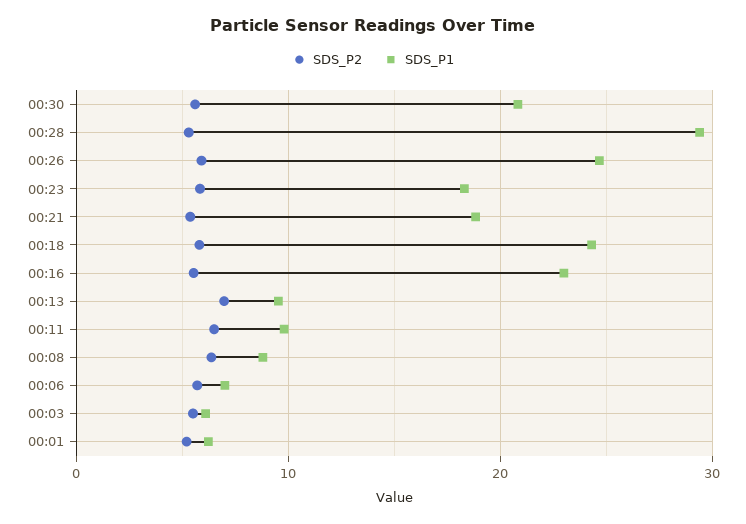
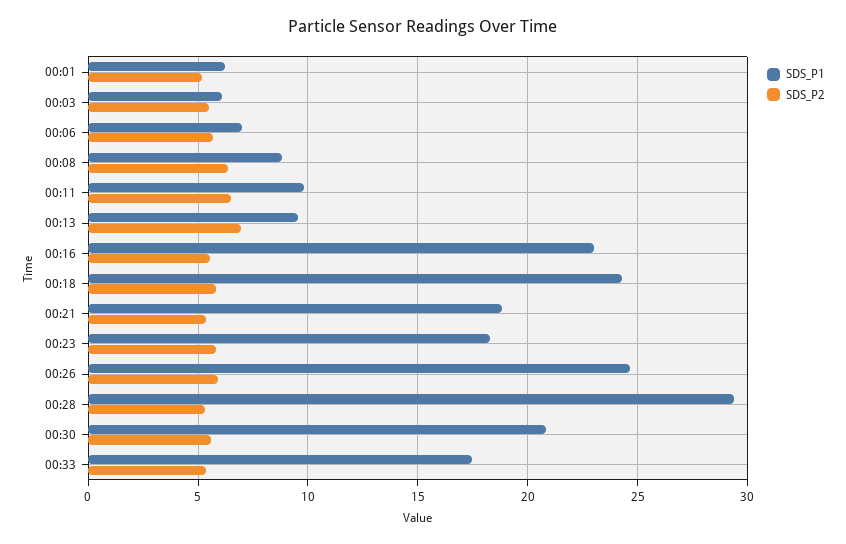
SDS_P1, 00:33: none -> 17.5
SDS_P2, 00:33: none -> 5.5

